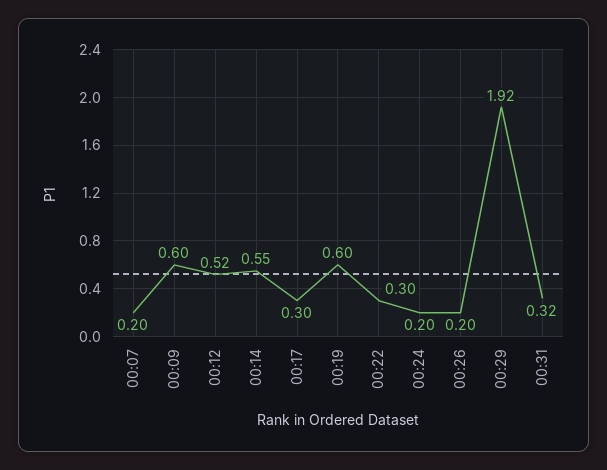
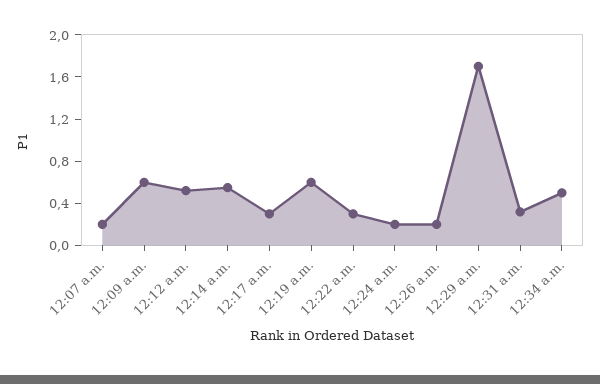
00:29: 1.92 -> 1.7
12:34 a.m.: none -> 0.5

